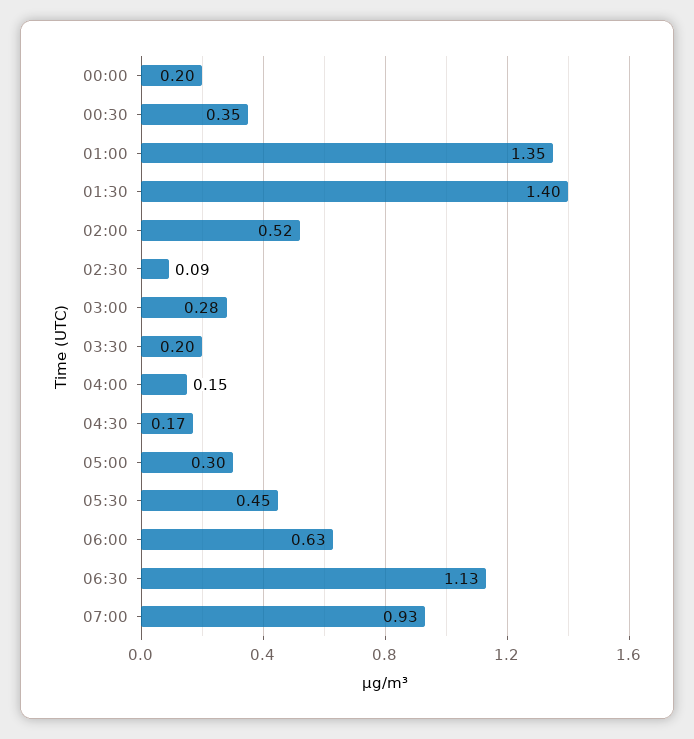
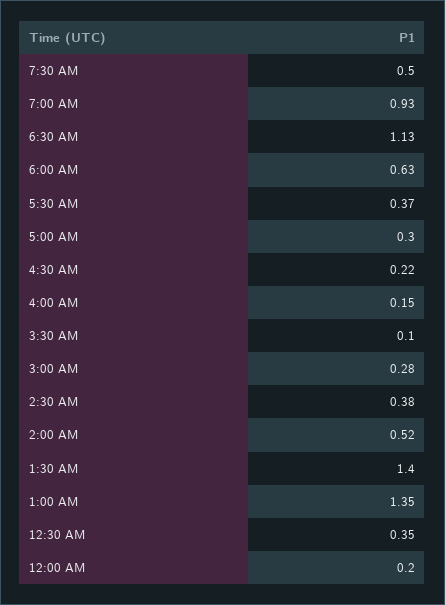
02:30: 0.09 -> 0.38
03:30: 0.2 -> 0.1
04:30: 0.17 -> 0.22
05:30: 0.45 -> 0.37
7:30 AM: none -> 0.5

